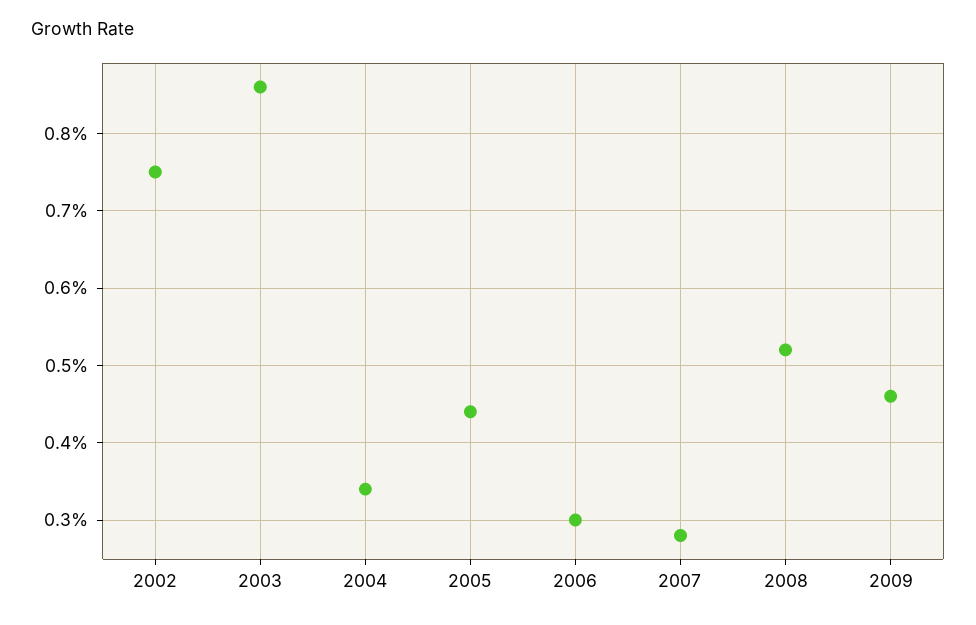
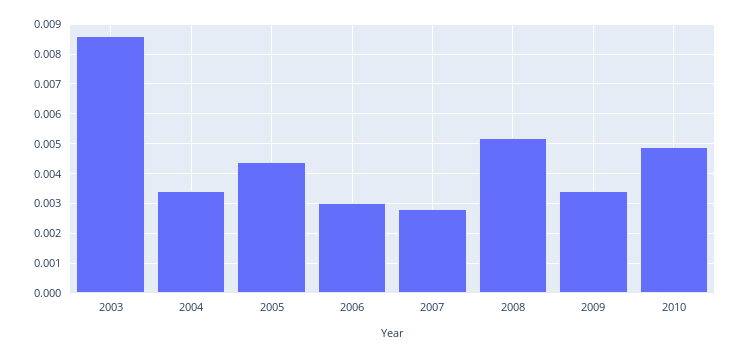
2002: 0.0075 -> none
2009: 0.0046 -> 0.0035
2010: none -> 0.005

